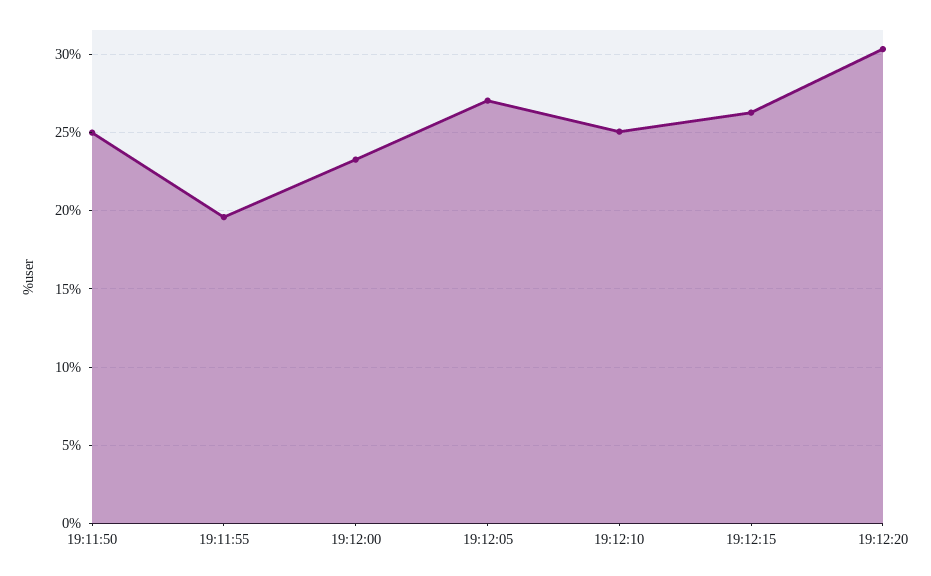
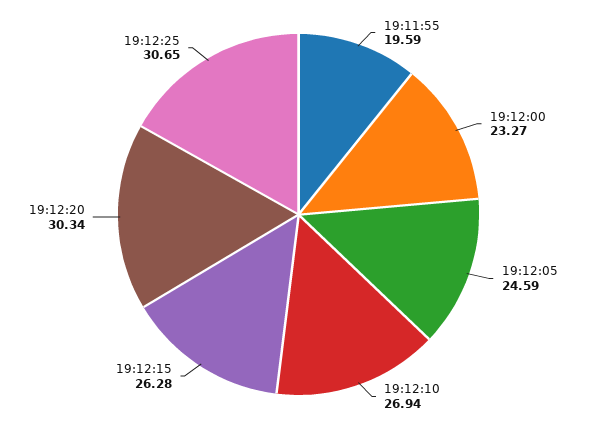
19:11:50: 25 -> none
19:12:05: 27 -> 24.59
19:12:10: 25 -> 26.94
19:12:25: none -> 30.65

